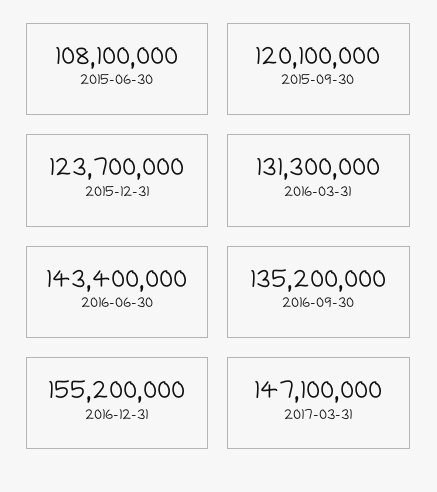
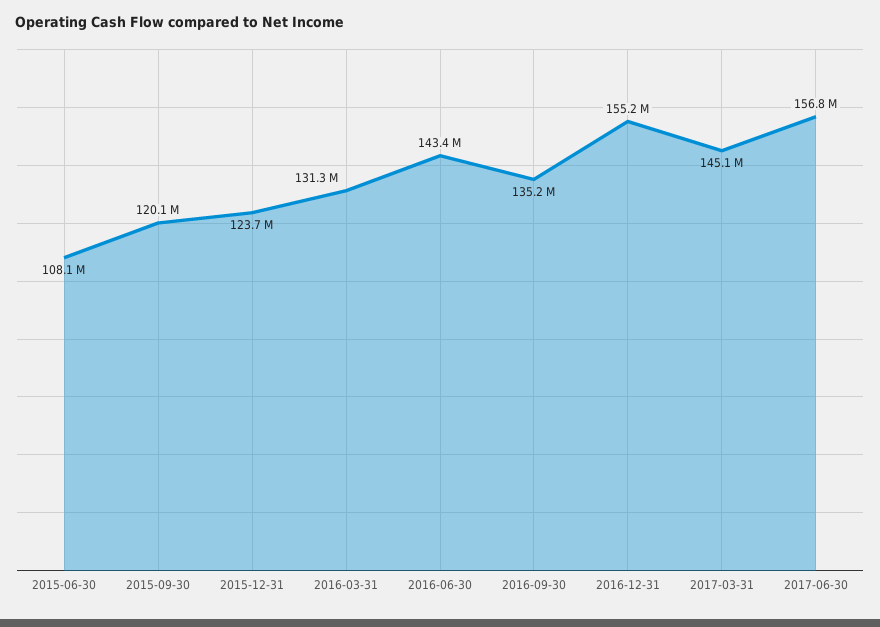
2017-03-31: 147100000 -> 145100000
2017-06-30: none -> 156800000

